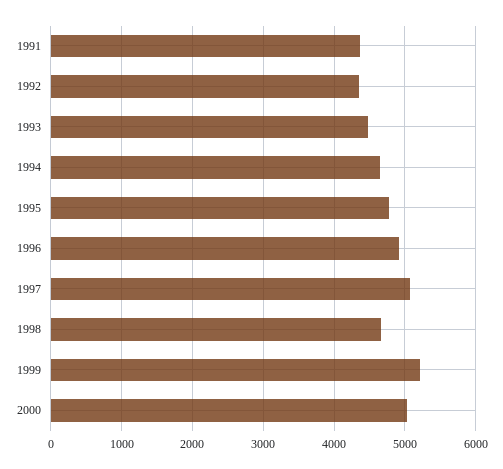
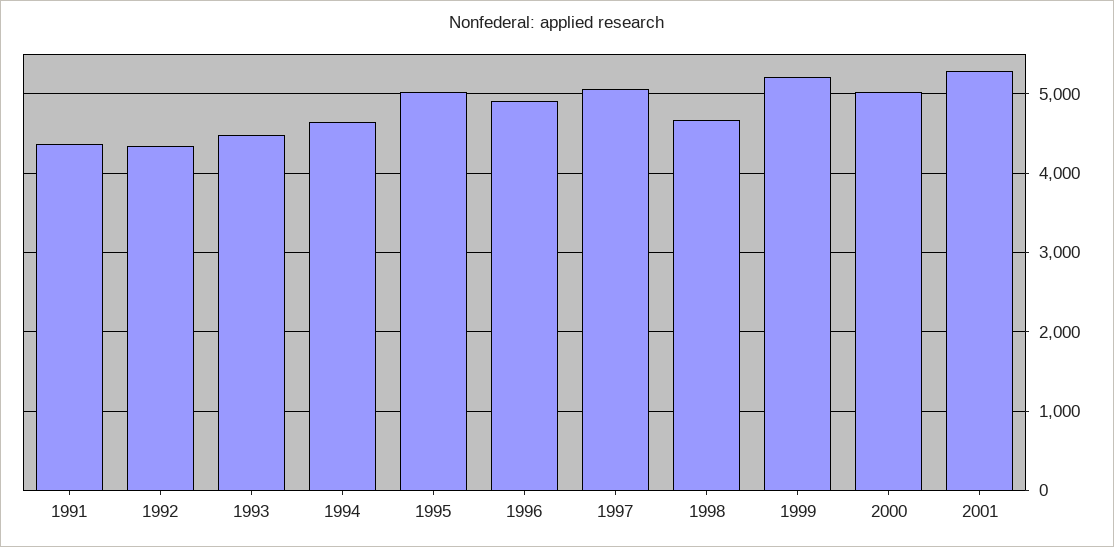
1995: 4800 -> 5000
2001: none -> 5300

